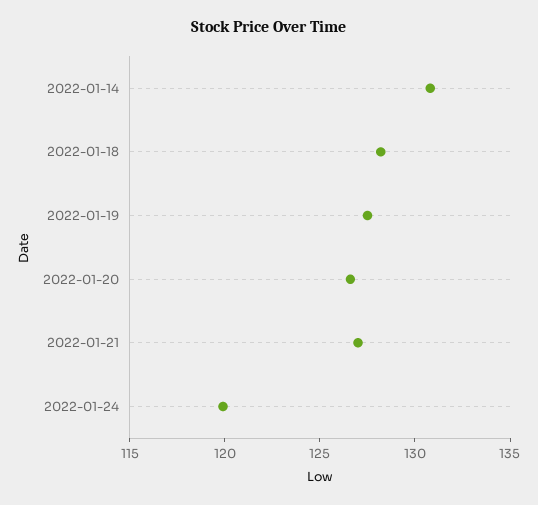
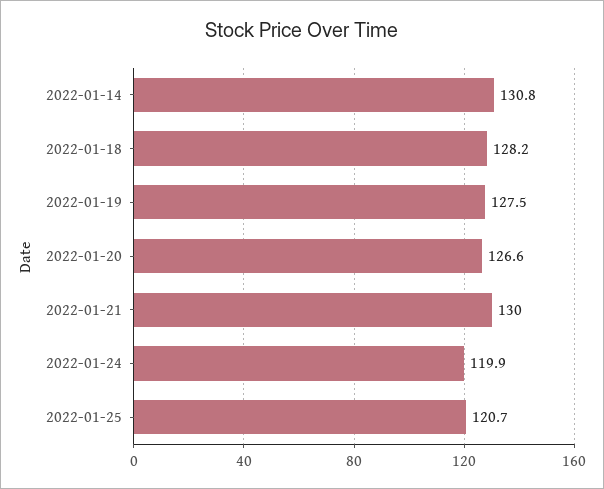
2022-01-21: 127 -> 130
2022-01-25: none -> 120.7

